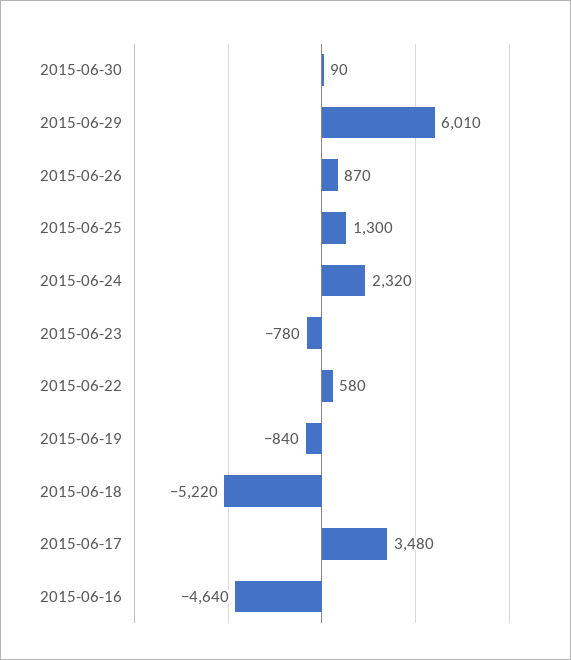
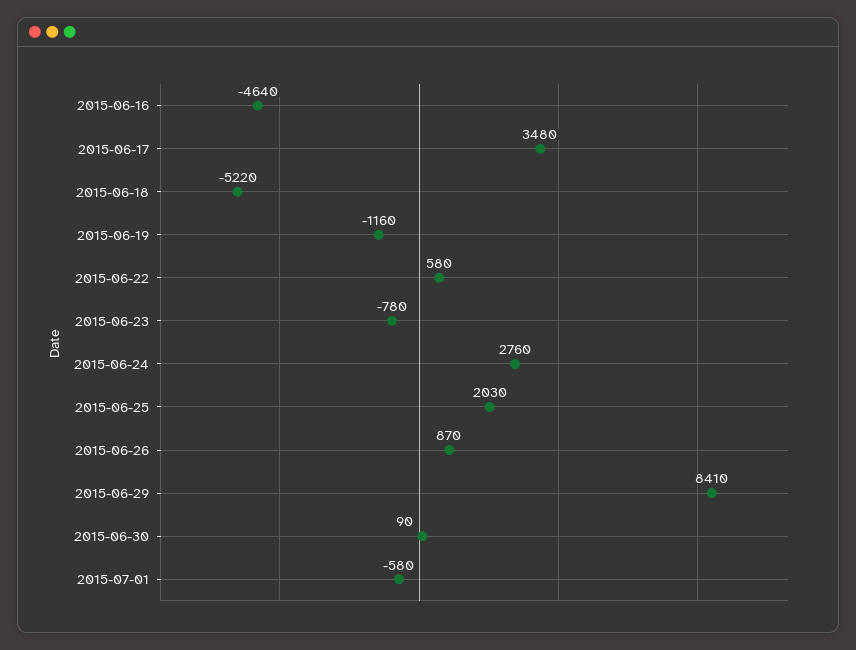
2015-06-29: 6010 -> 8410
2015-06-25: 1300 -> 2030
2015-06-24: 2320 -> 2760
2015-06-19: -840 -> -1160
2015-07-01: none -> -580

